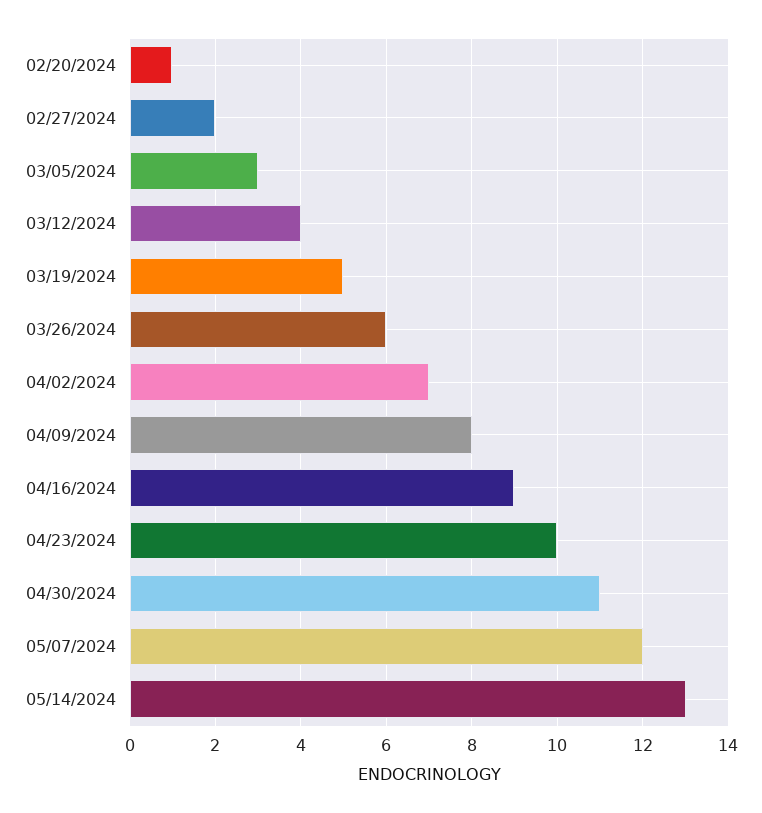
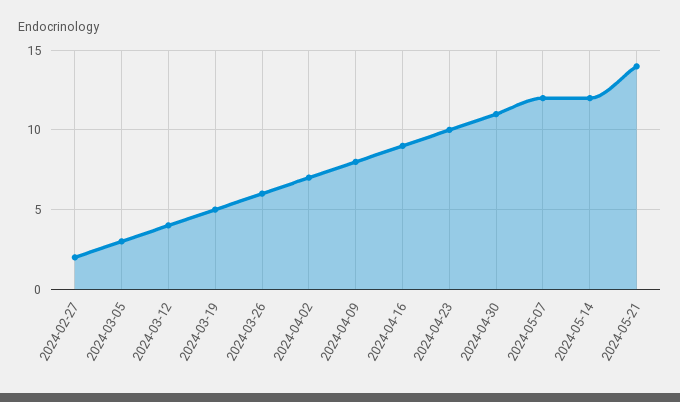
02/20/2024: 1 -> none
05/14/2024: 13 -> 12
2024-05-21: none -> 14

